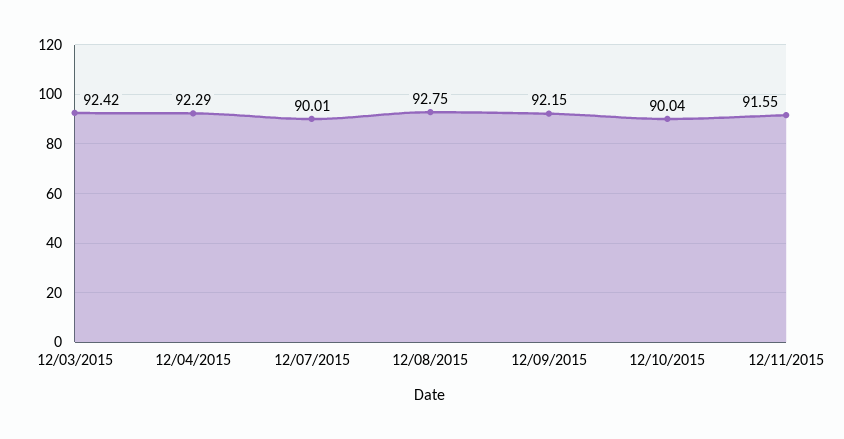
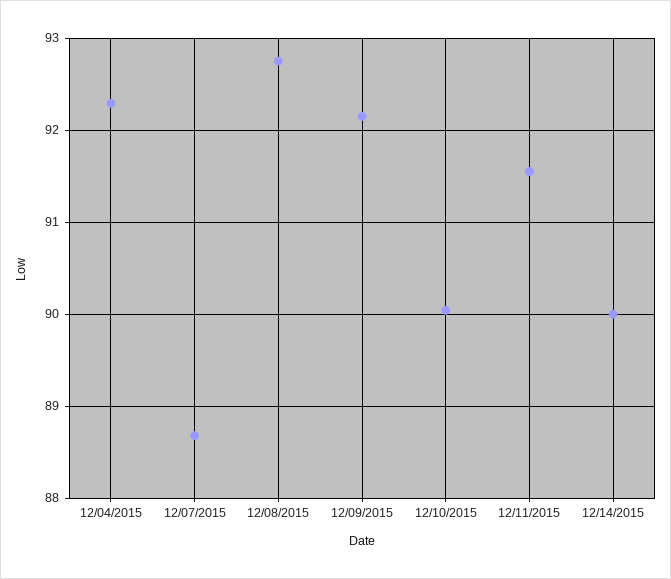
12/03/2015: 92.42 -> none
12/07/2015: 90.01 -> 88.7
12/14/2015: none -> 90

